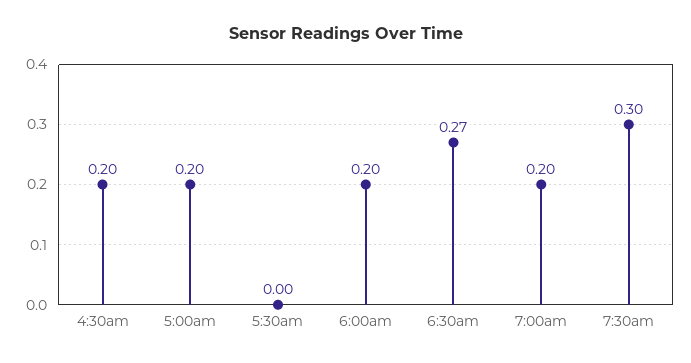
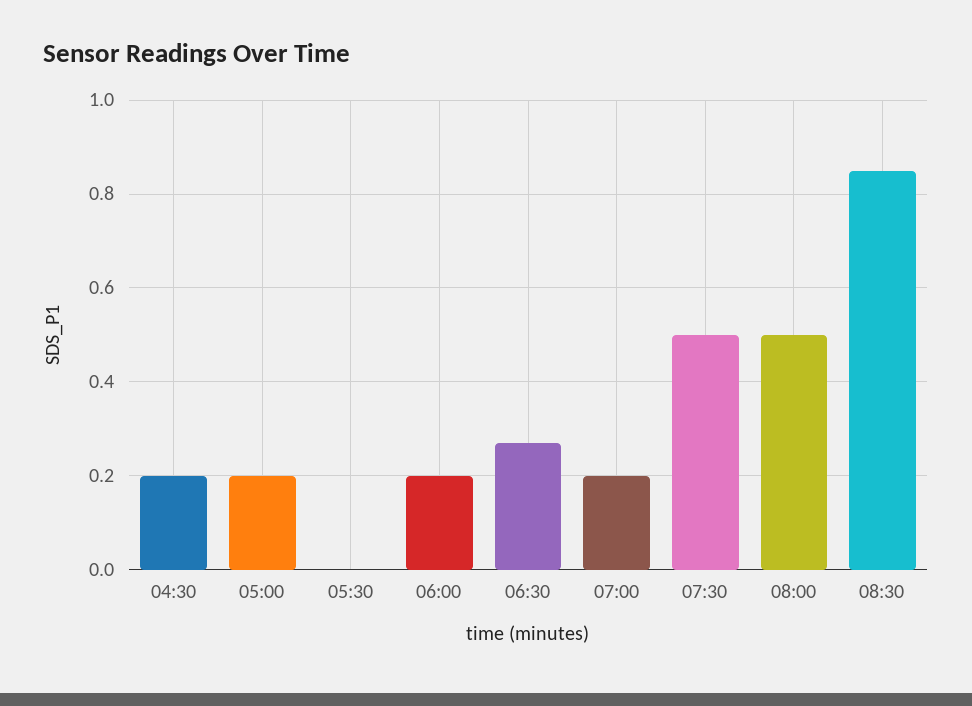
7:30am: 0.3 -> 0.5
08:00: none -> 0.5
08:30: none -> 0.85

